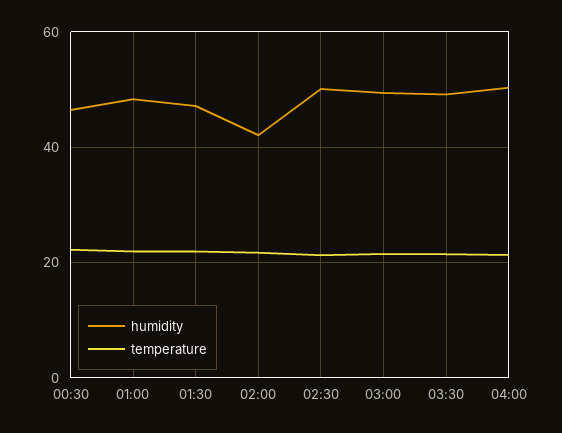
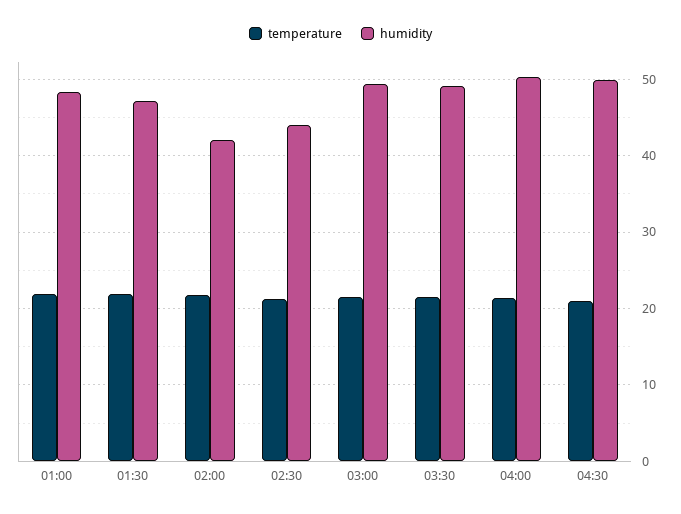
humidity, 00:30: 46 -> none
temperature, 00:30: 22 -> none
humidity, 02:30: 50 -> 44
temperature, 04:30: none -> 21
humidity, 04:30: none -> 50

